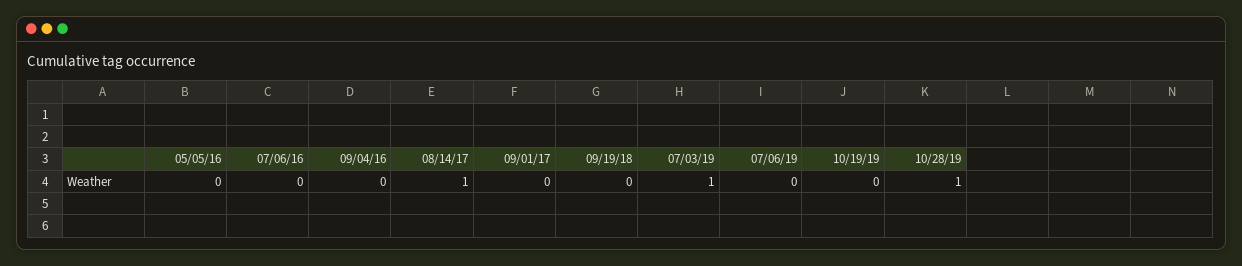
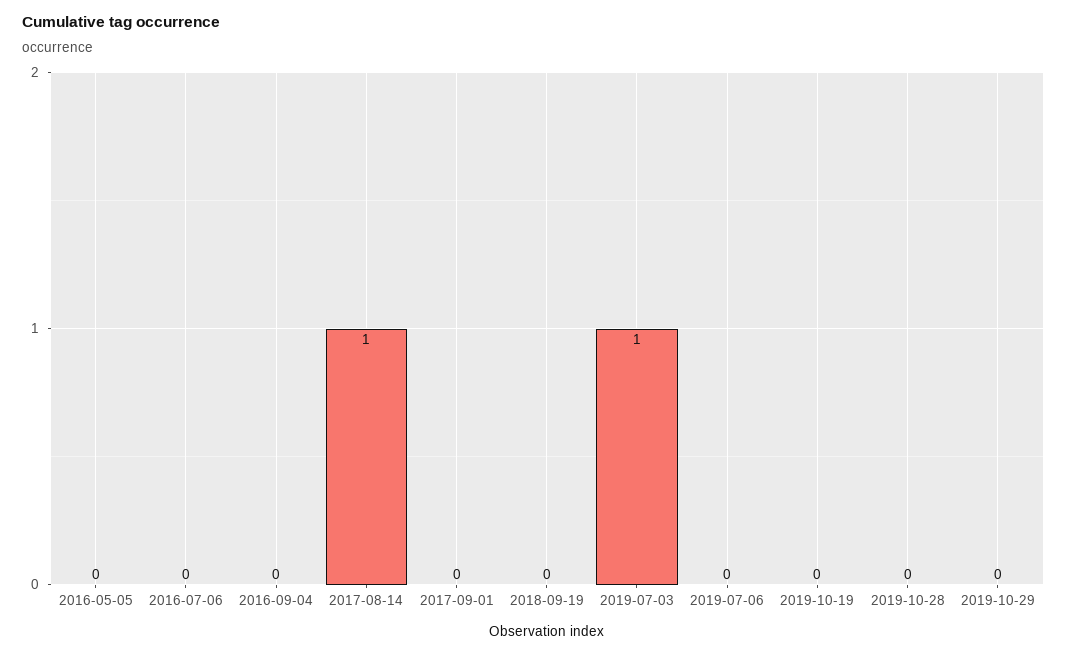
10/28/19: 1 -> 0
2019-10-29: none -> 0

